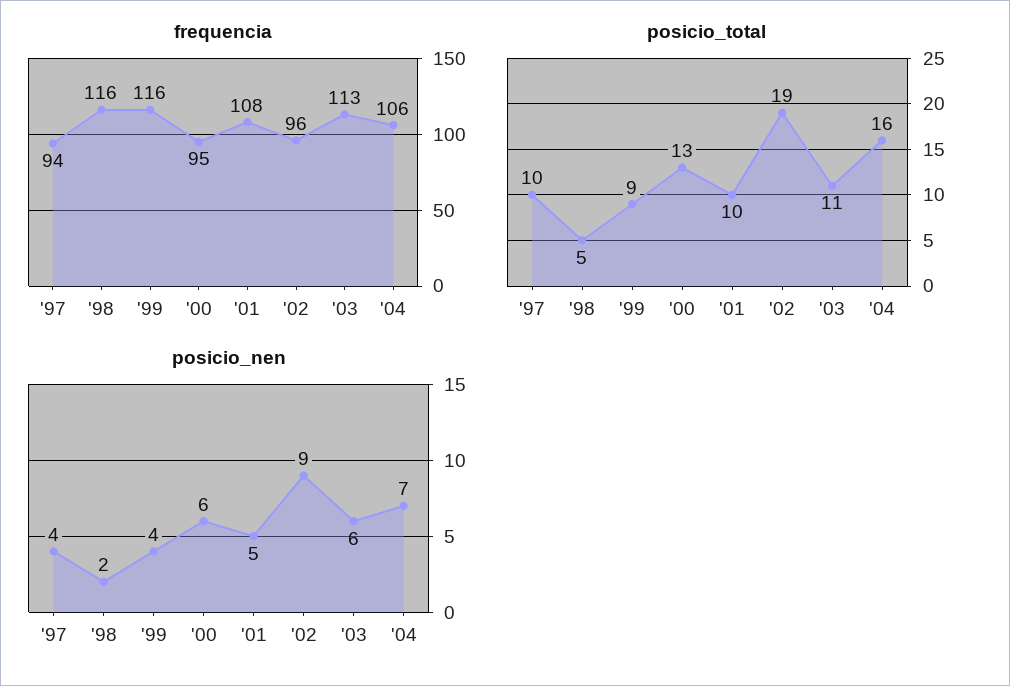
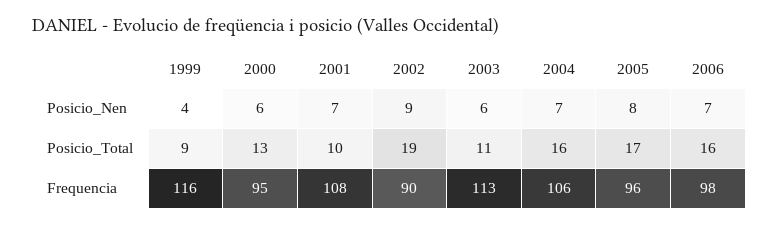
frequencia, '97: 94 -> none
frequencia, '98: 116 -> none
frequencia, '02: 96 -> 90
posicio_total, '97: 10 -> none
posicio_total, '98: 5 -> none
posicio_nen, '97: 4 -> none
posicio_nen, '98: 2 -> none
posicio_nen, '01: 5 -> 7
posicio_nen, 2005: none -> 8
posicio_nen, 2006: none -> 7
posicio_total, 2005: none -> 17
posicio_total, 2006: none -> 16
frequencia, 2005: none -> 96
frequencia, 2006: none -> 98

